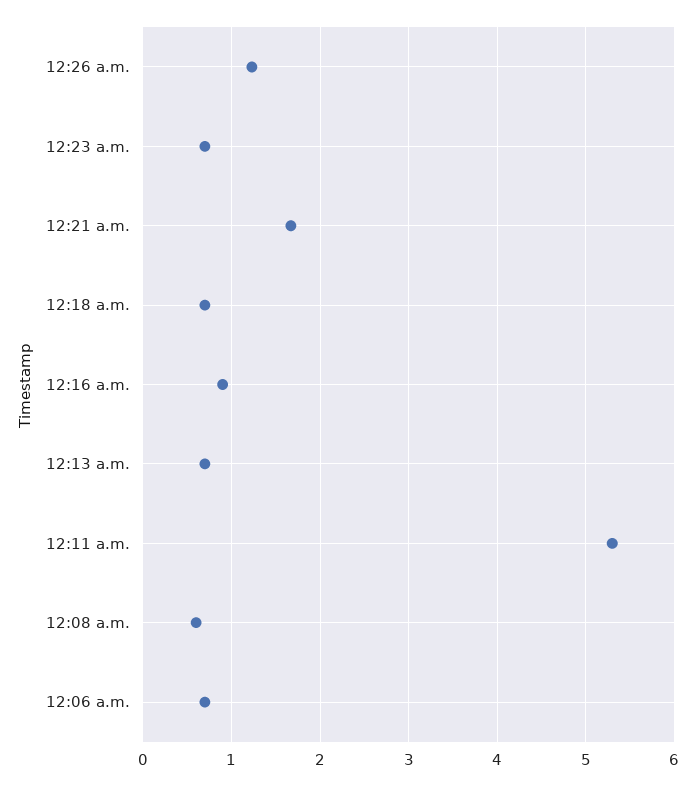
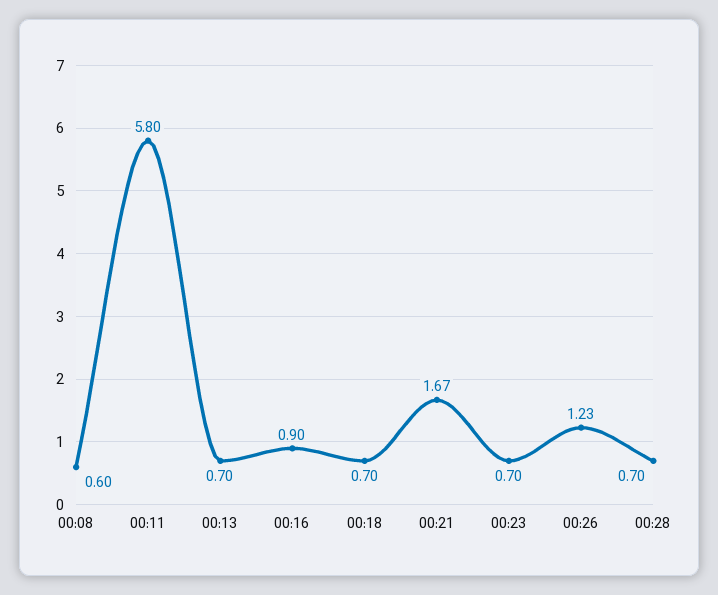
12:11 a.m.: 5.3 -> 5.8
12:06 a.m.: 0.7 -> none
00:28: none -> 0.7

